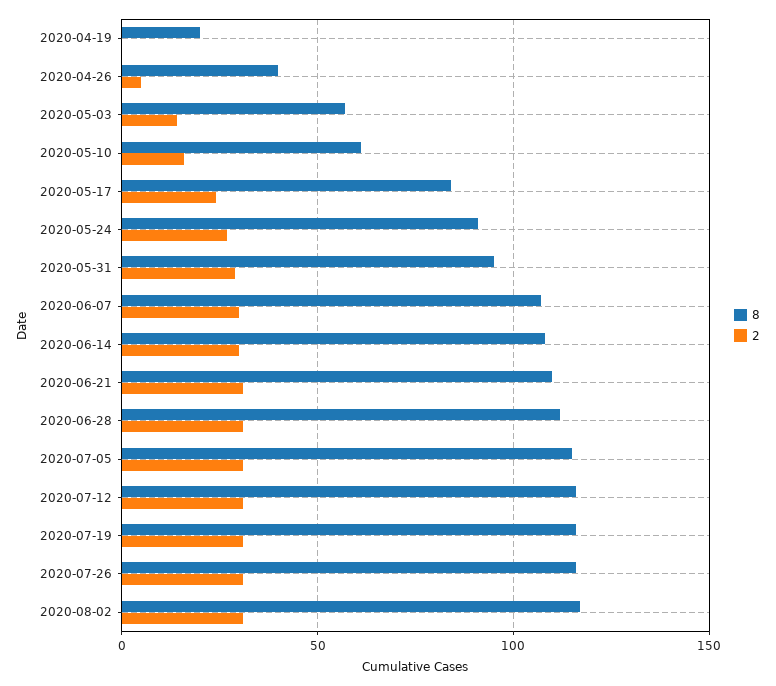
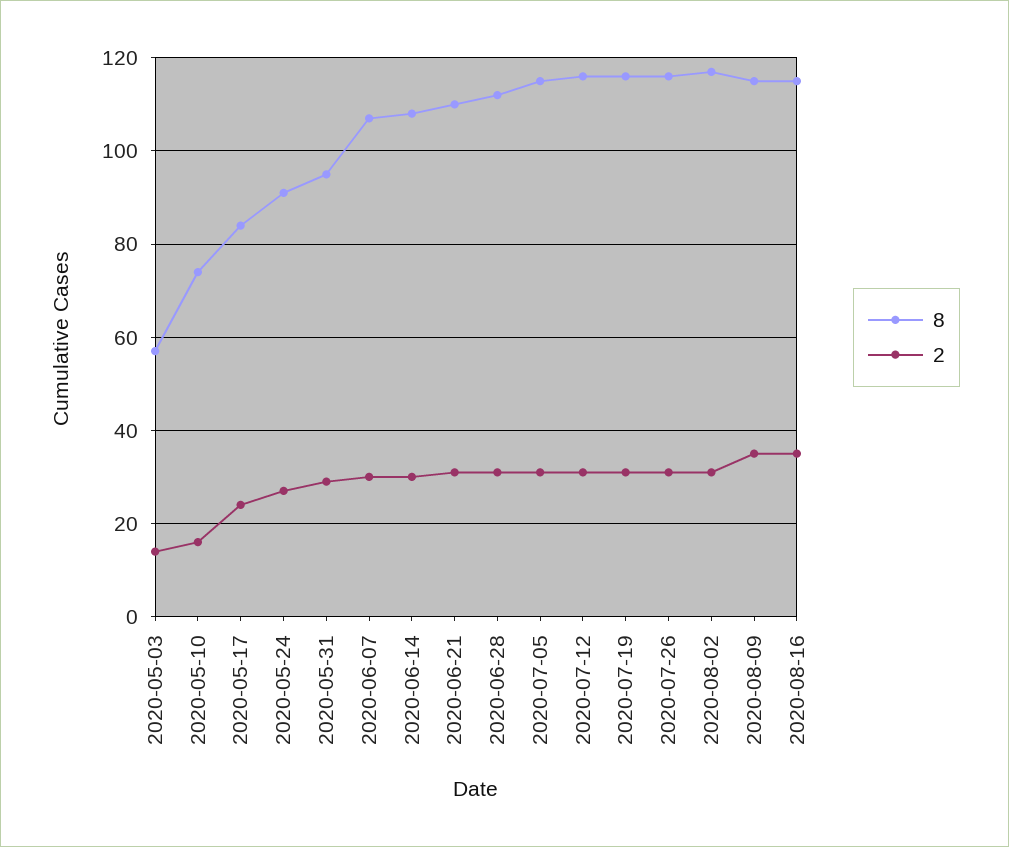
8, 2020-04-19: 20 -> none
2, 2020-04-19: 0 -> none
8, 2020-04-26: 40 -> none
2, 2020-04-26: 5 -> none
8, 2020-05-10: 60 -> 75
8, 2020-08-09: none -> 115
2, 2020-08-09: none -> 35
8, 2020-08-16: none -> 115
2, 2020-08-16: none -> 35

